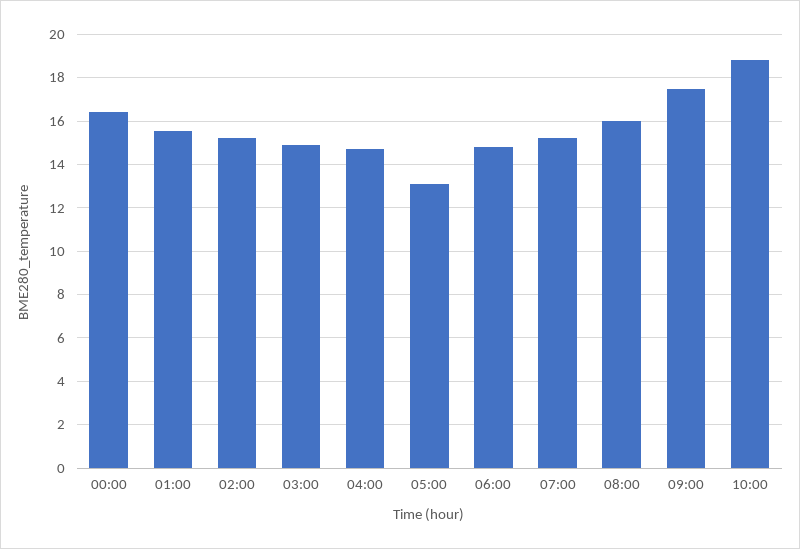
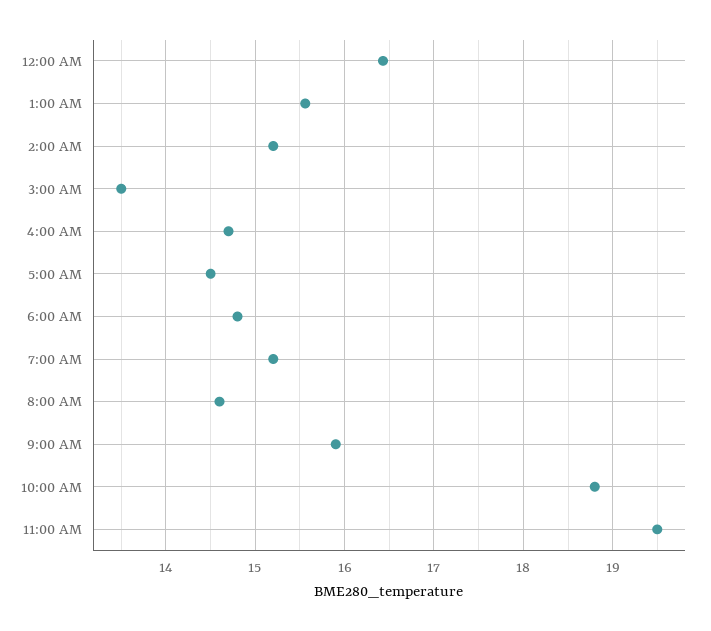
03:00: 15 -> 13.5
05:00: 13 -> 14.5
08:00: 16 -> 14.6
09:00: 17.5 -> 15.9
11:00 AM: none -> 19.5

